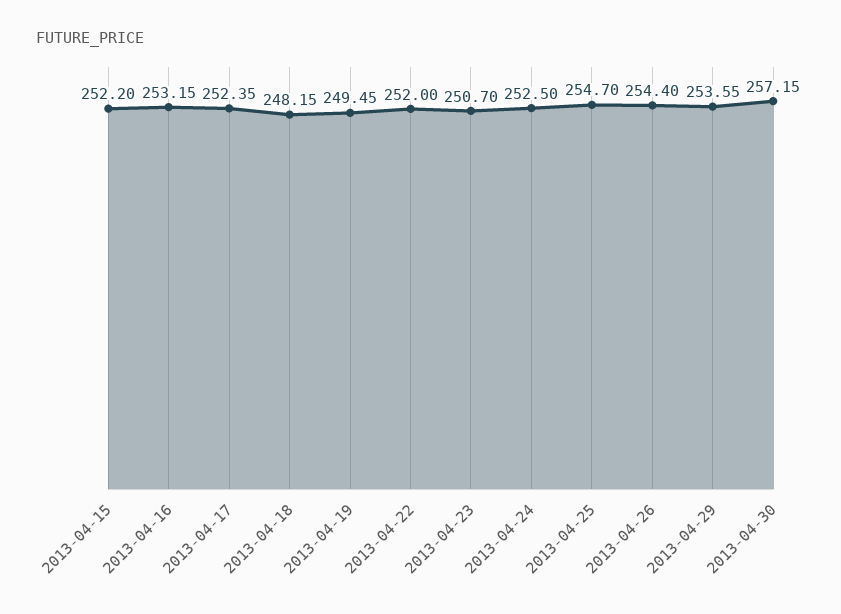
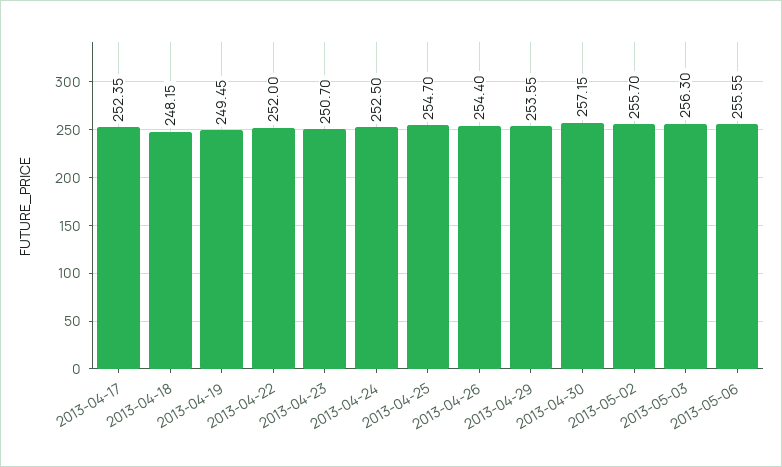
2013-04-15: 252.2 -> none
2013-04-16: 253.15 -> none
2013-05-02: none -> 255.7
2013-05-03: none -> 256.3
2013-05-06: none -> 255.55

